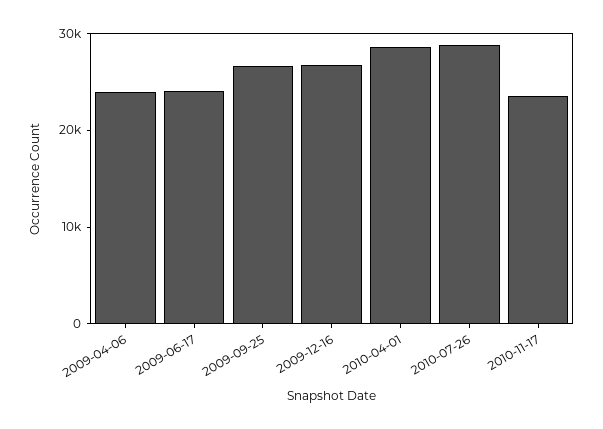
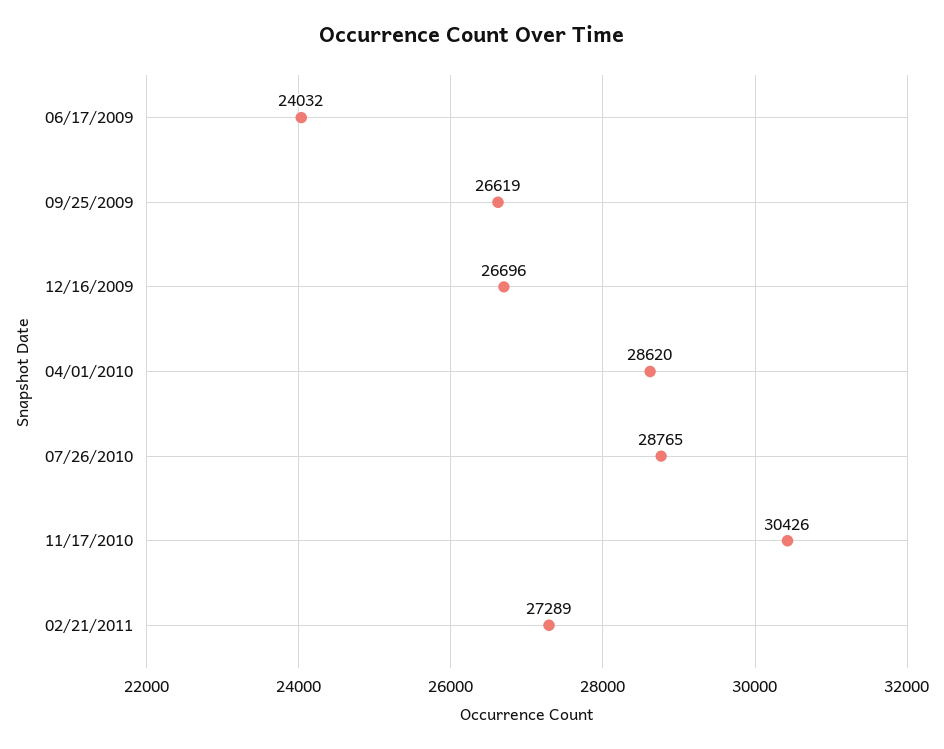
2009-04-06: 24000 -> none
2010-11-17: 24000 -> 30426
02/21/2011: none -> 27289

